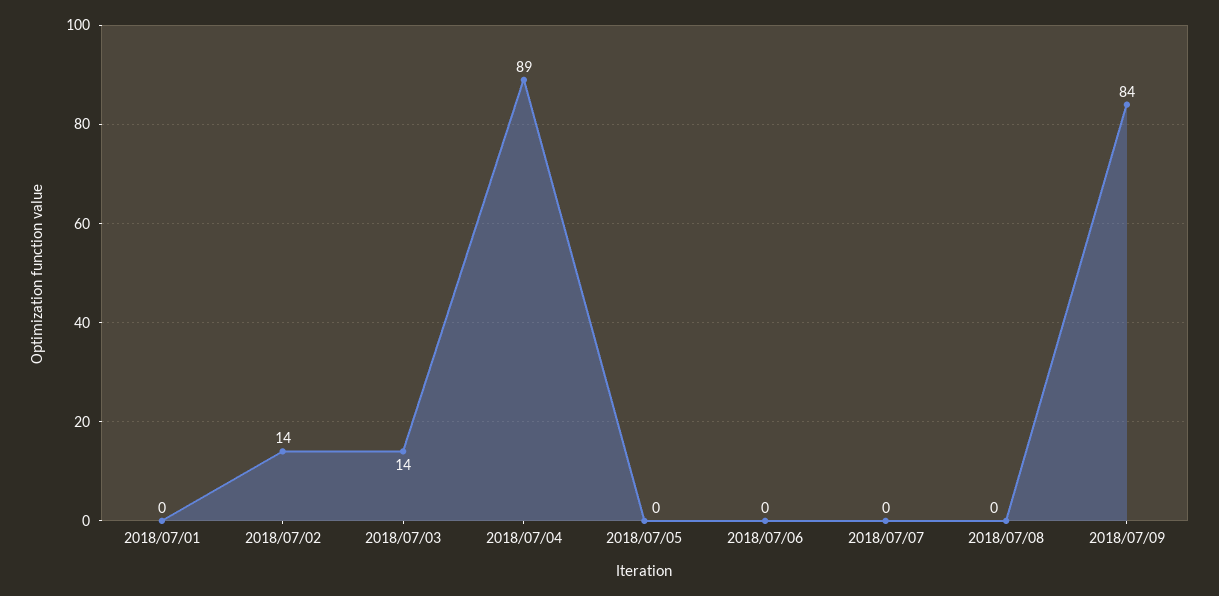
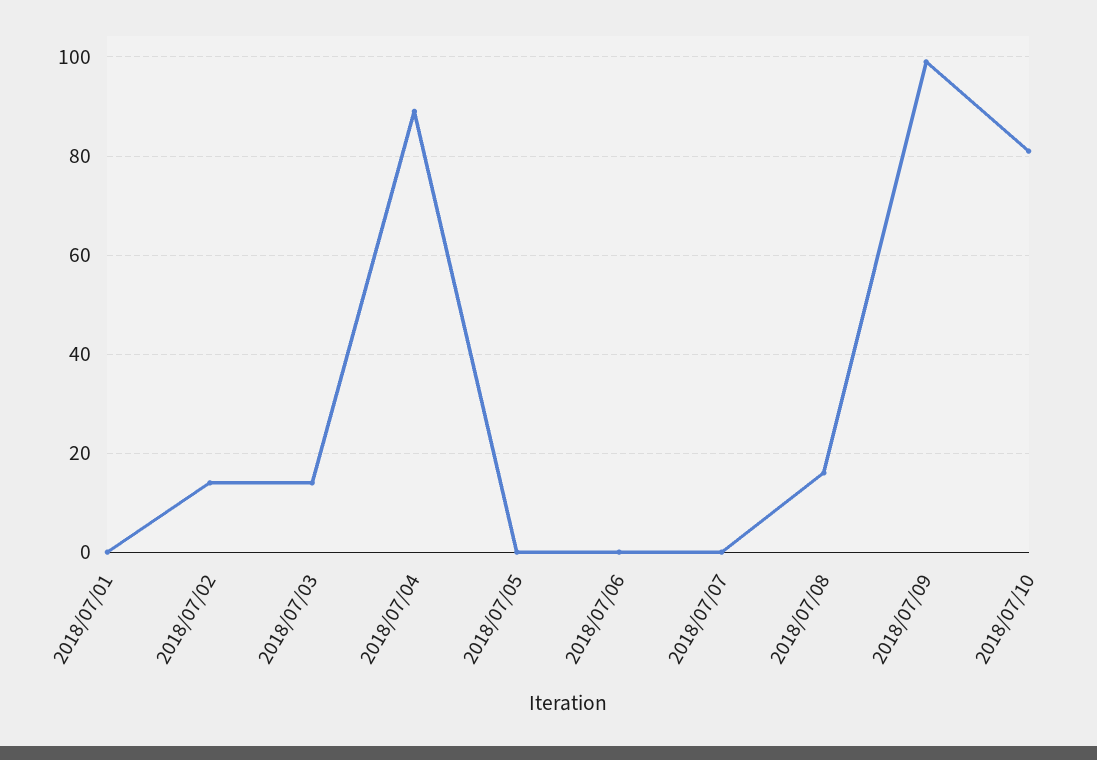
2018/07/08: 0 -> 15
2018/07/09: 84 -> 100
2018/07/10: none -> 80

